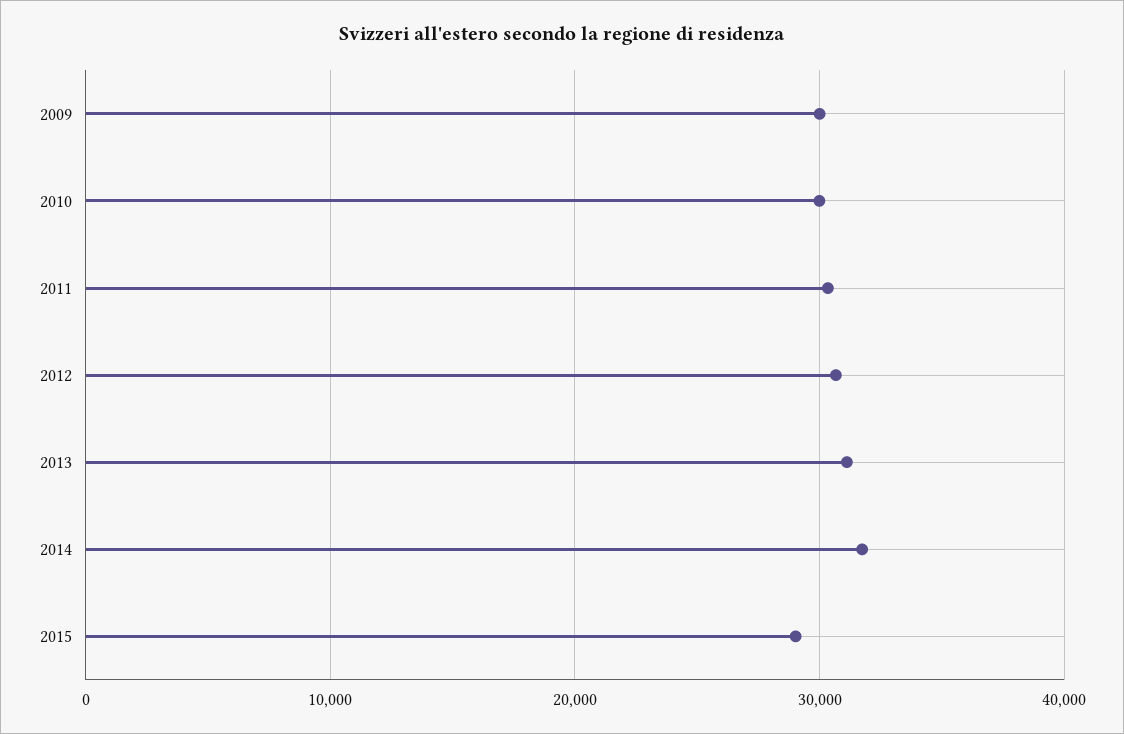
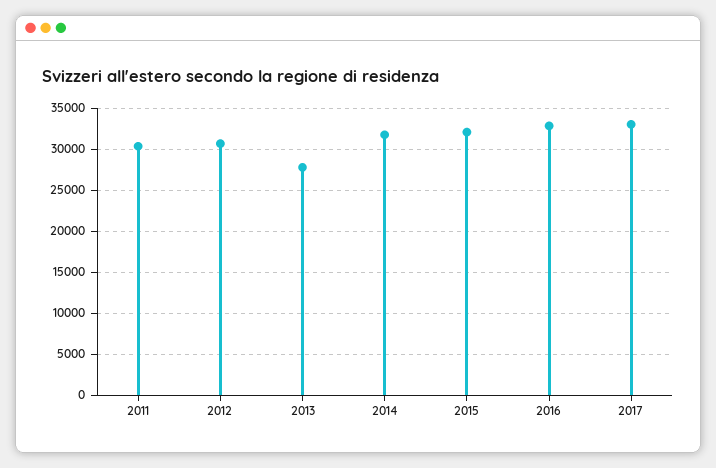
2009: 30000 -> none
2010: 30000 -> none
2013: 31000 -> 28000
2015: 29000 -> 32000
2016: none -> 33000
2017: none -> 33000

